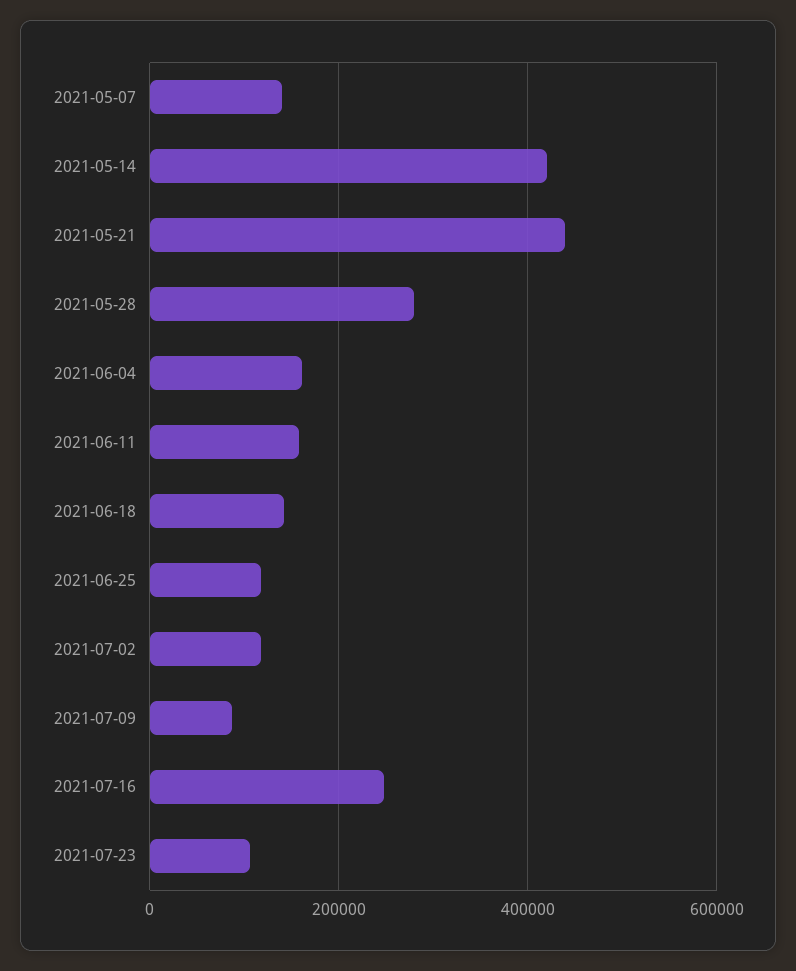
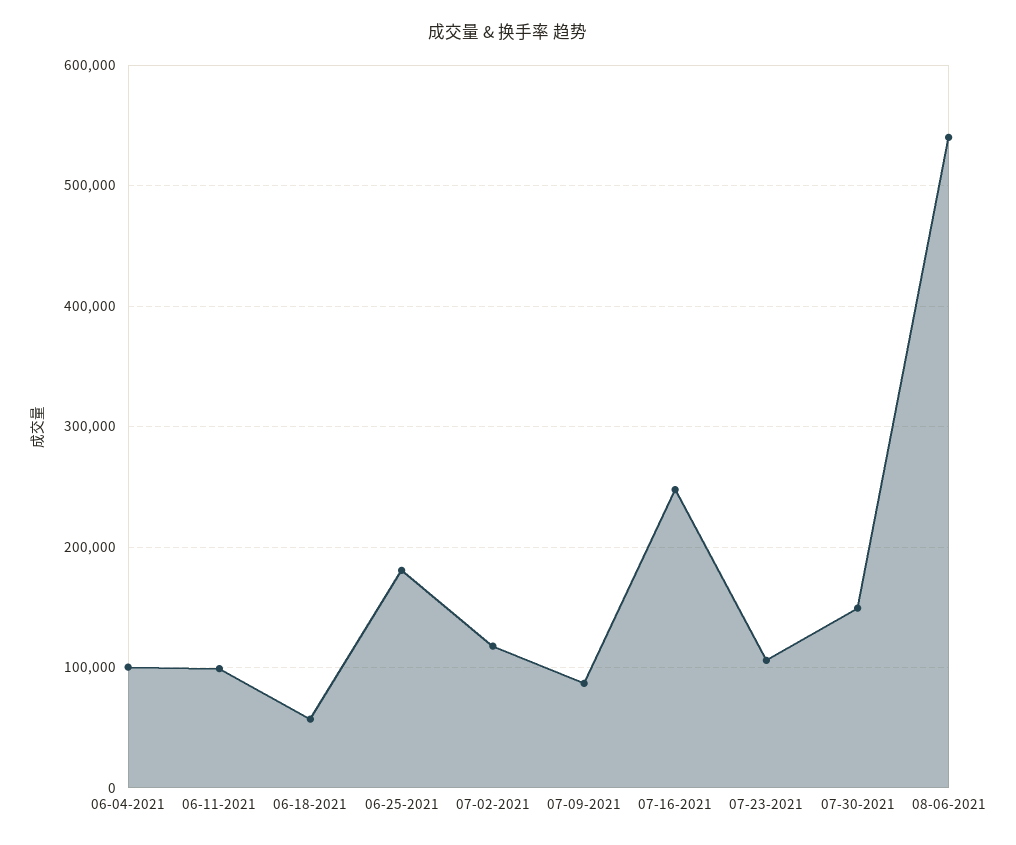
2021-05-07: 140000 -> none
2021-05-14: 420000 -> none
2021-05-21: 440000 -> none
2021-05-28: 280000 -> none
2021-06-04: 160000 -> 100000
2021-06-11: 160000 -> 100000
2021-06-18: 140000 -> 60000
2021-06-25: 120000 -> 180000
07-30-2021: none -> 150000
08-06-2021: none -> 540000

